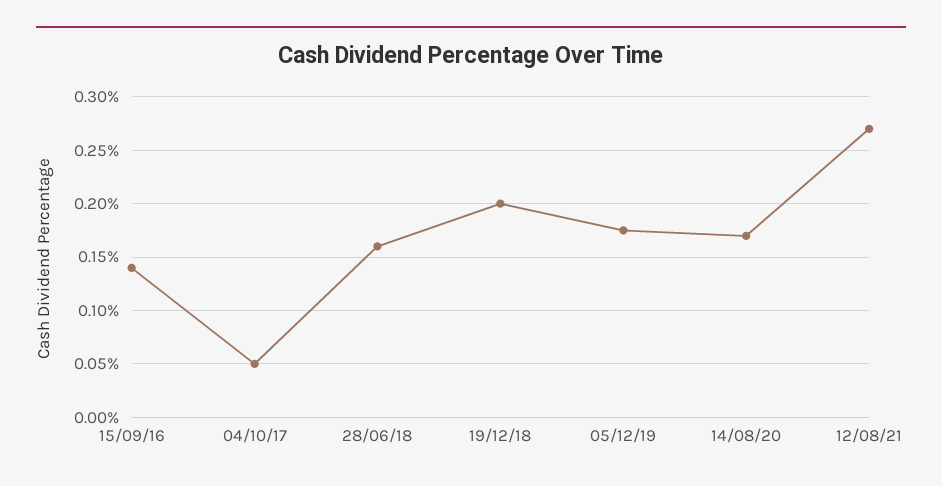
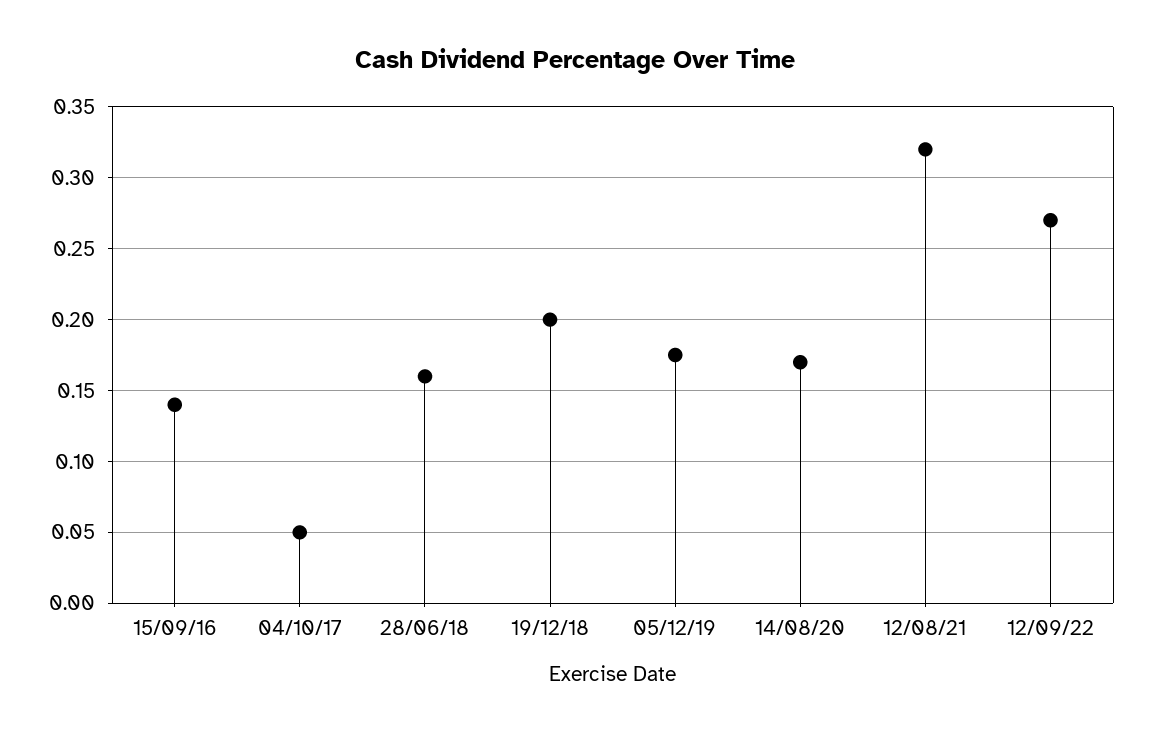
12/08/21: 0.27 -> 0.32
12/09/22: none -> 0.27

